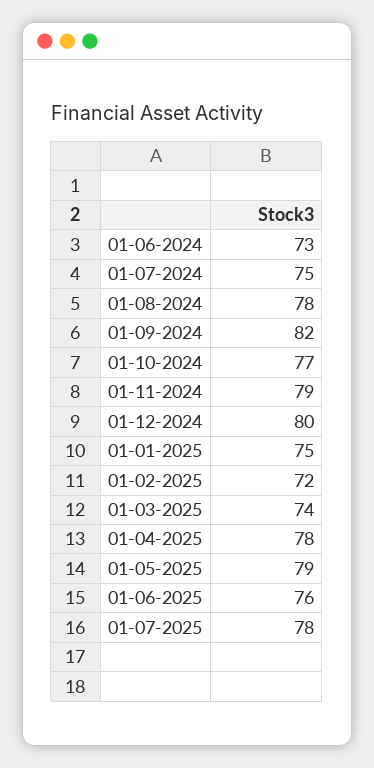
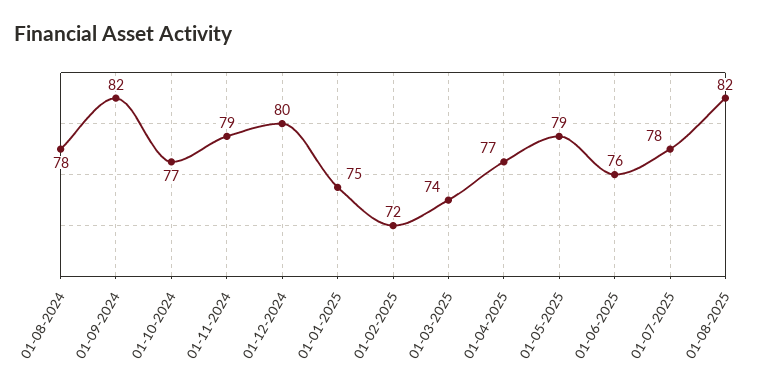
01-06-2024: 73 -> none
01-07-2024: 75 -> none
01-04-2025: 78 -> 77
01-08-2025: none -> 82

